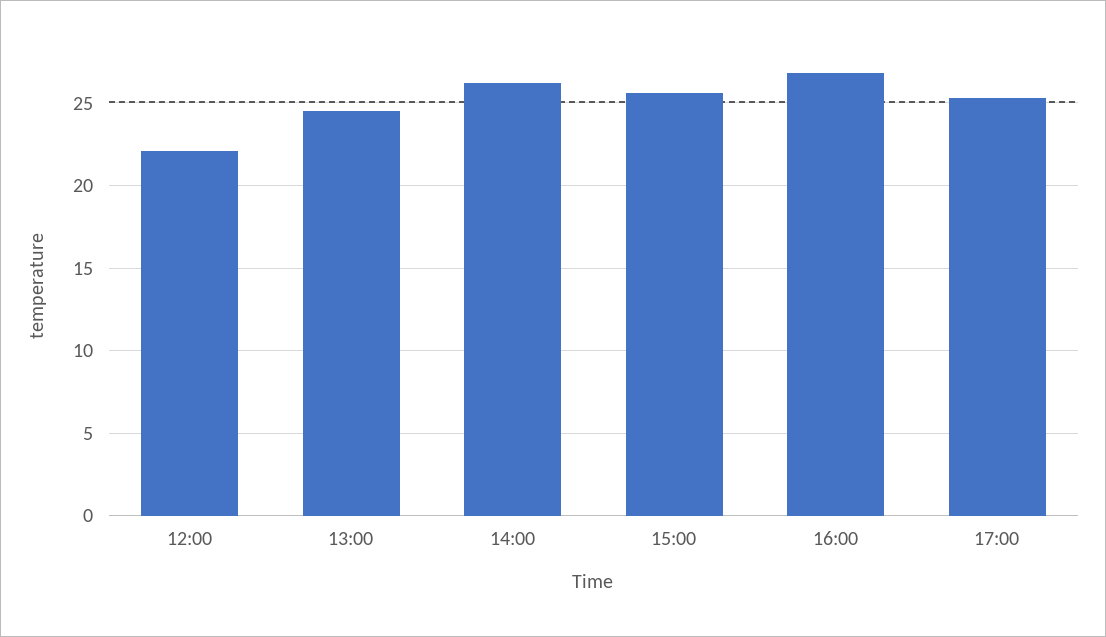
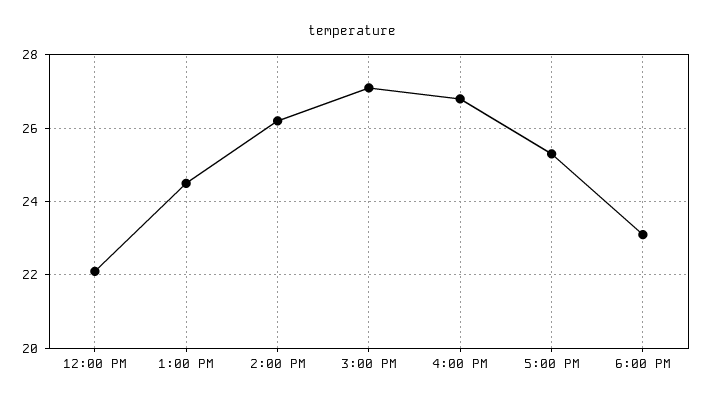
15:00: 25.5 -> 27
6:00 PM: none -> 23

